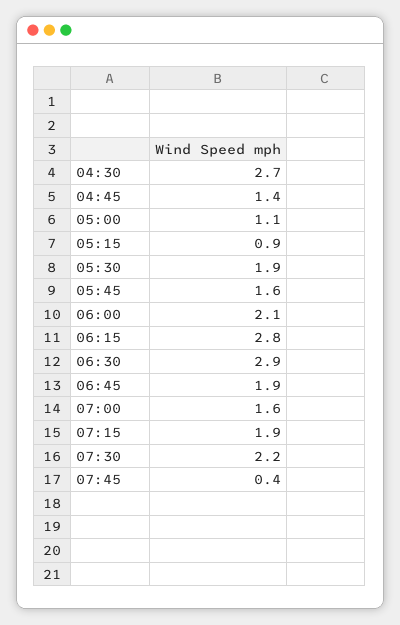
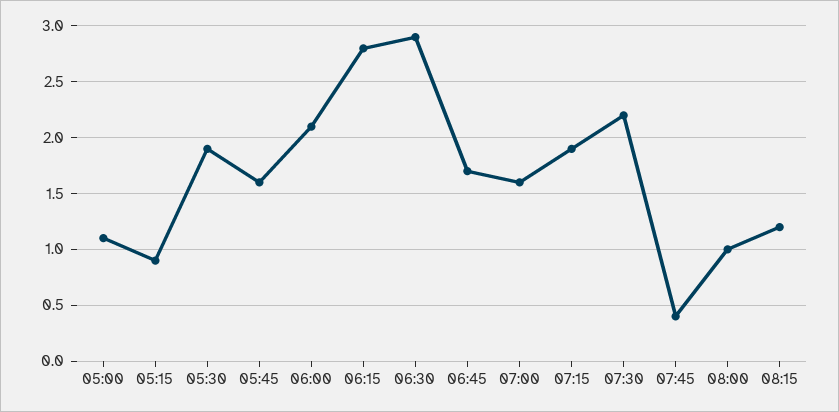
04:30: 2.7 -> none
04:45: 1.4 -> none
06:45: 1.9 -> 1.7
08:00: none -> 1
08:15: none -> 1.2

